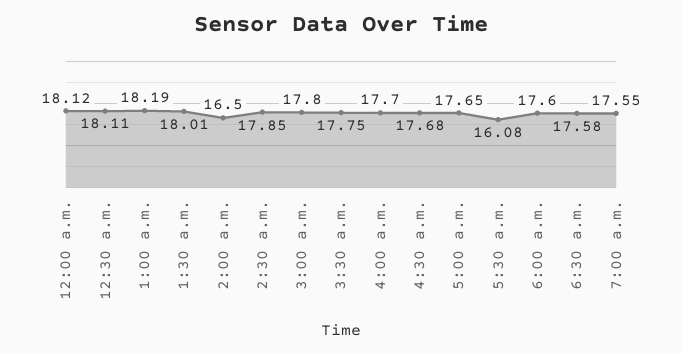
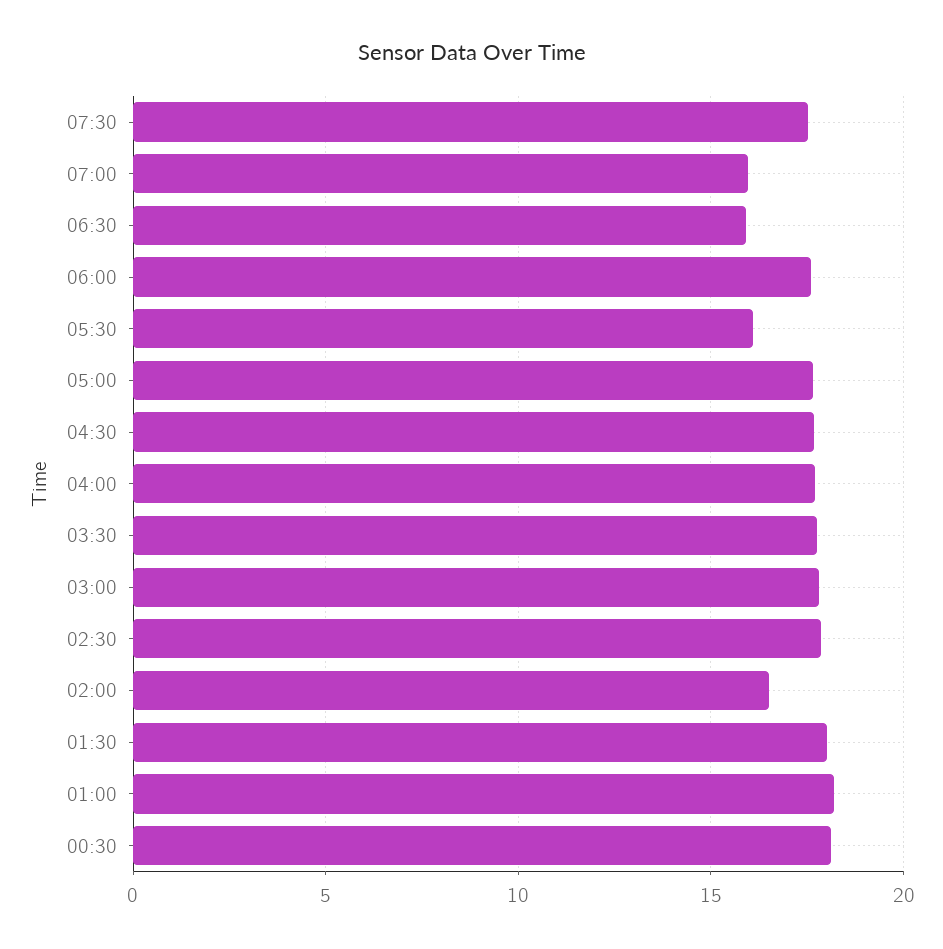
12:00 a.m.: 18.12 -> none
6:30 a.m.: 17.58 -> 16
7:00 a.m.: 17.55 -> 16
07:30: none -> 17.5

